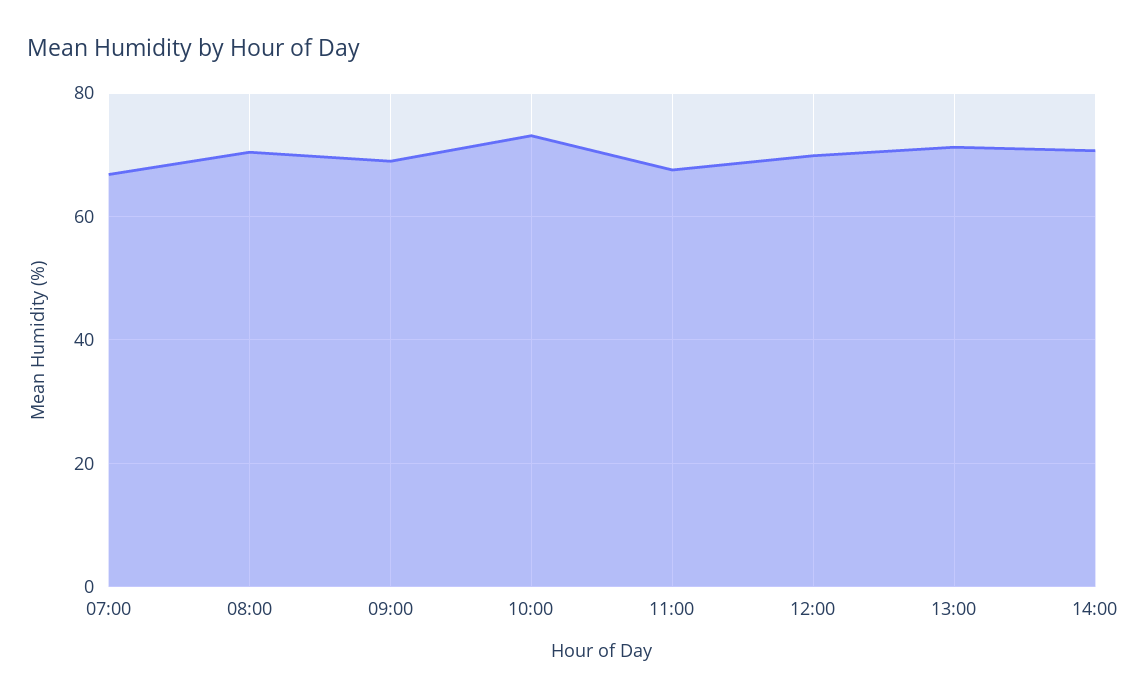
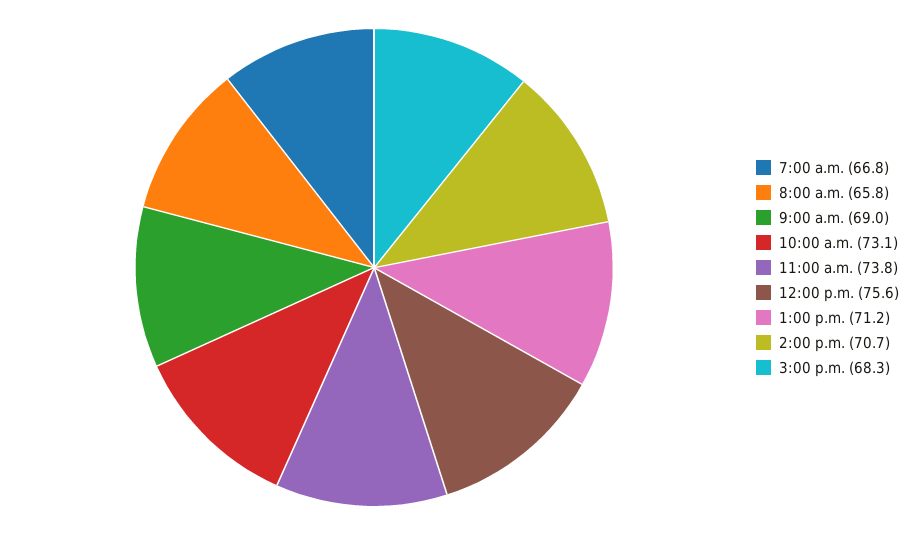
08:00: 70 -> 65.8
11:00: 68 -> 73.8
12:00: 70 -> 75.6
3:00 p.m.: none -> 68.3

